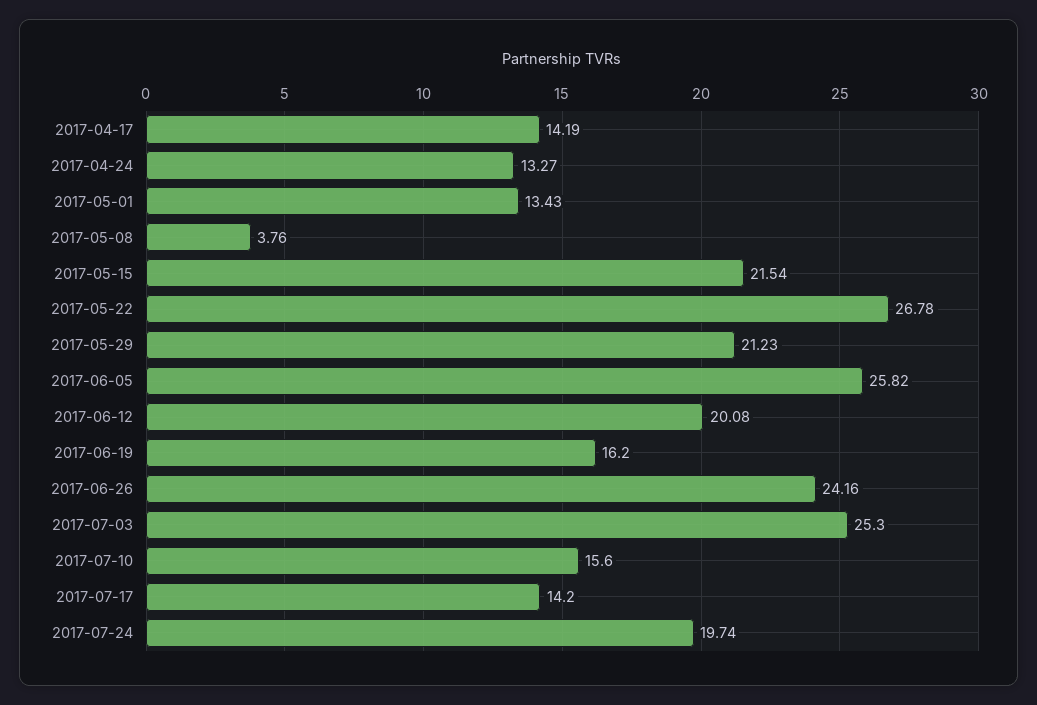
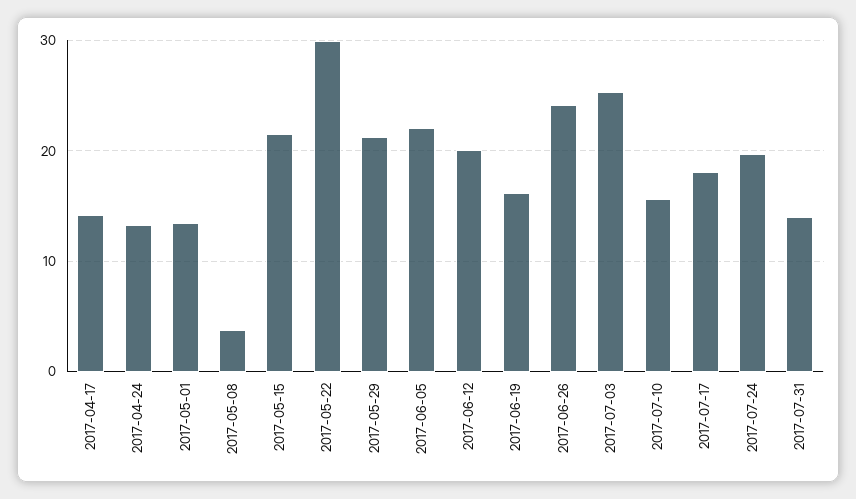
2017-05-22: 26.78 -> 30
2017-06-05: 25.82 -> 22
2017-07-17: 14.2 -> 18
2017-07-31: none -> 14

